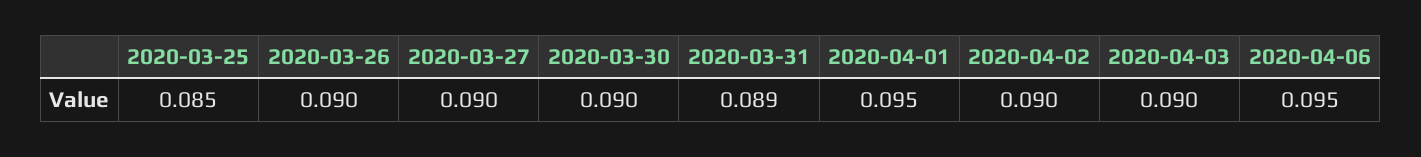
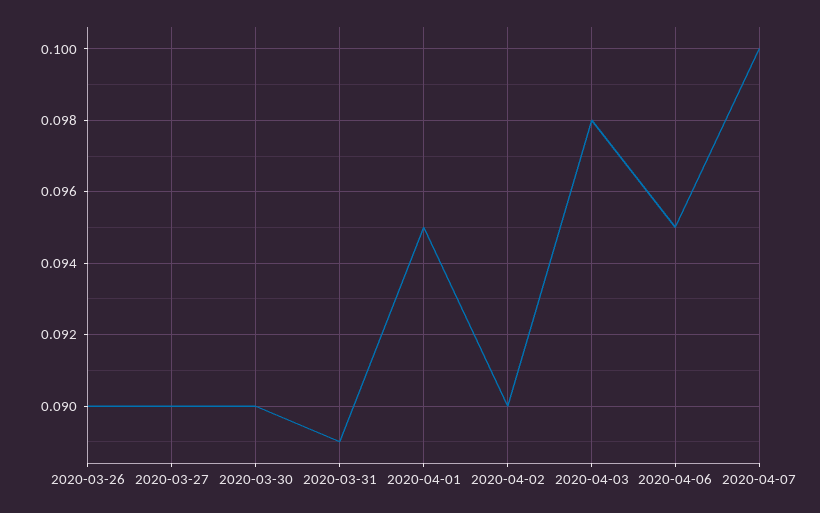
2020-03-25: 0.085 -> none
2020-04-03: 0.09 -> 0.098
2020-04-07: none -> 0.1

